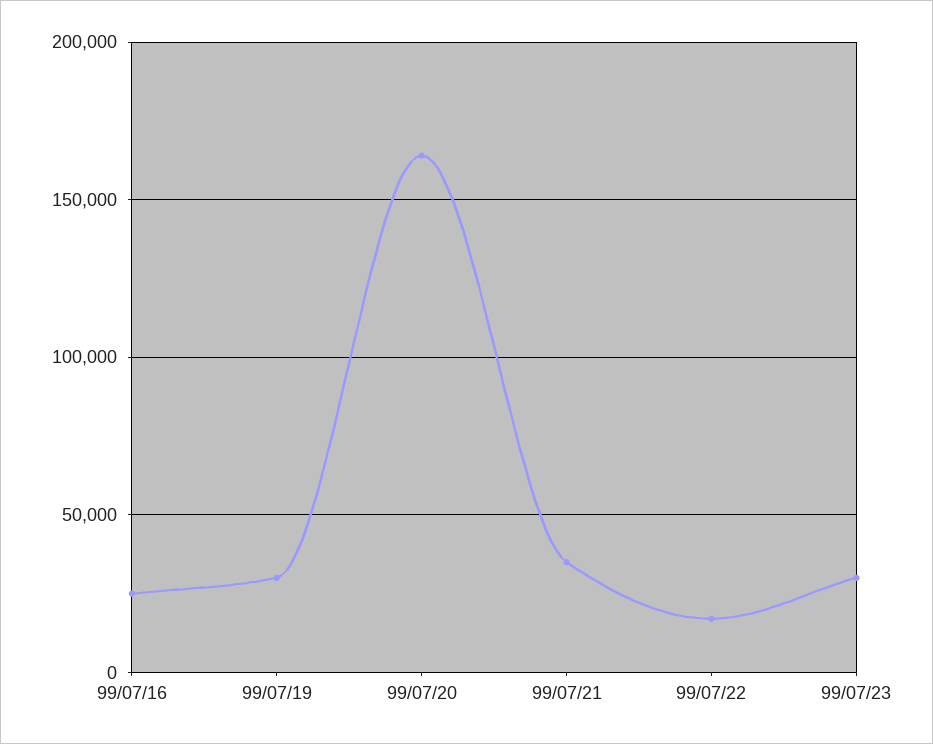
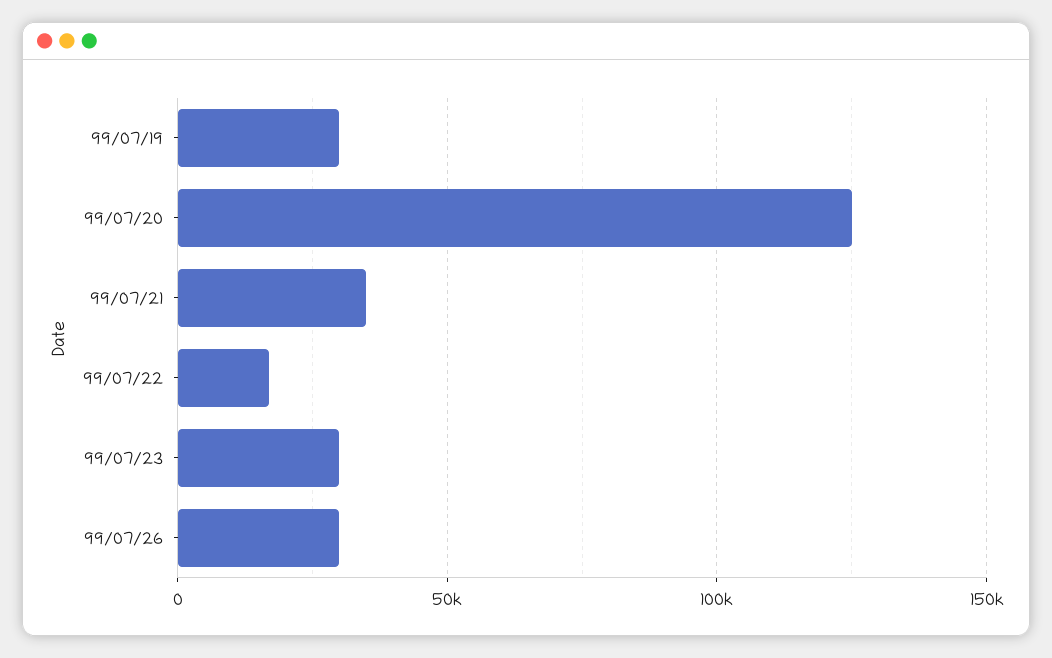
99/07/16: 25000 -> none
99/07/20: 165000 -> 125000
99/07/26: none -> 30000

